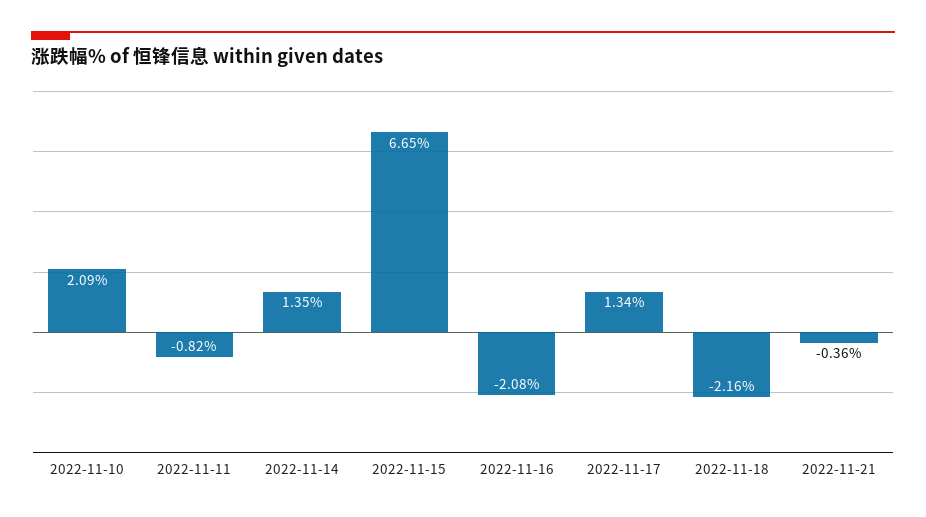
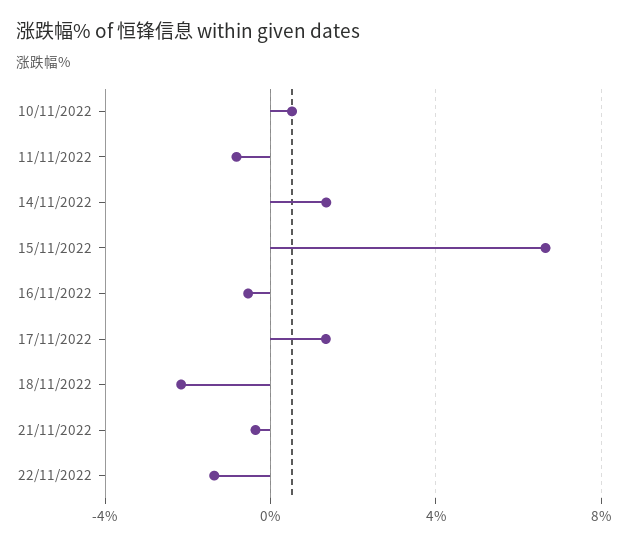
2022-11-10: 2.09 -> 0.5
2022-11-16: -2.08 -> -0.5
22/11/2022: none -> -1.5

